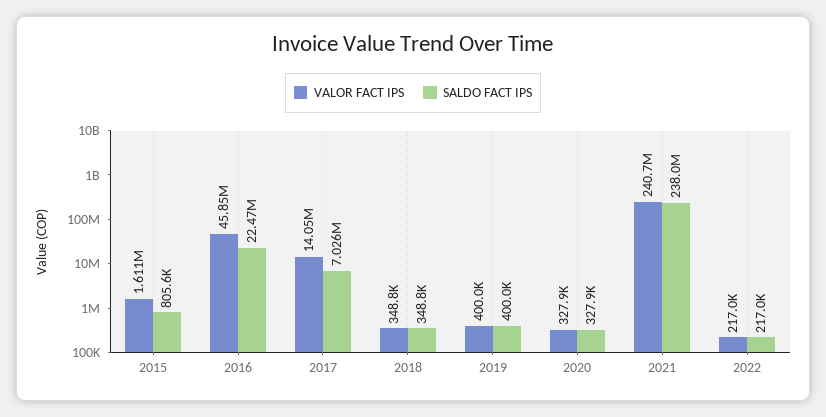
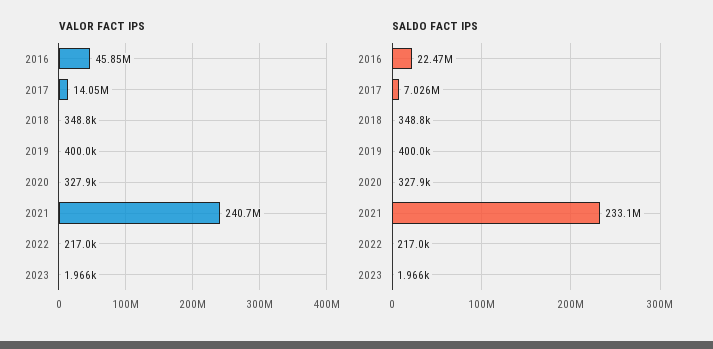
VALOR FACT IPS, 2015: 1611000 -> none
SALDO FACT IPS, 2015: 805600 -> none
SALDO FACT IPS, 2021: 238000000 -> 233100000
VALOR FACT IPS, 2023: none -> 1966
SALDO FACT IPS, 2023: none -> 1966

